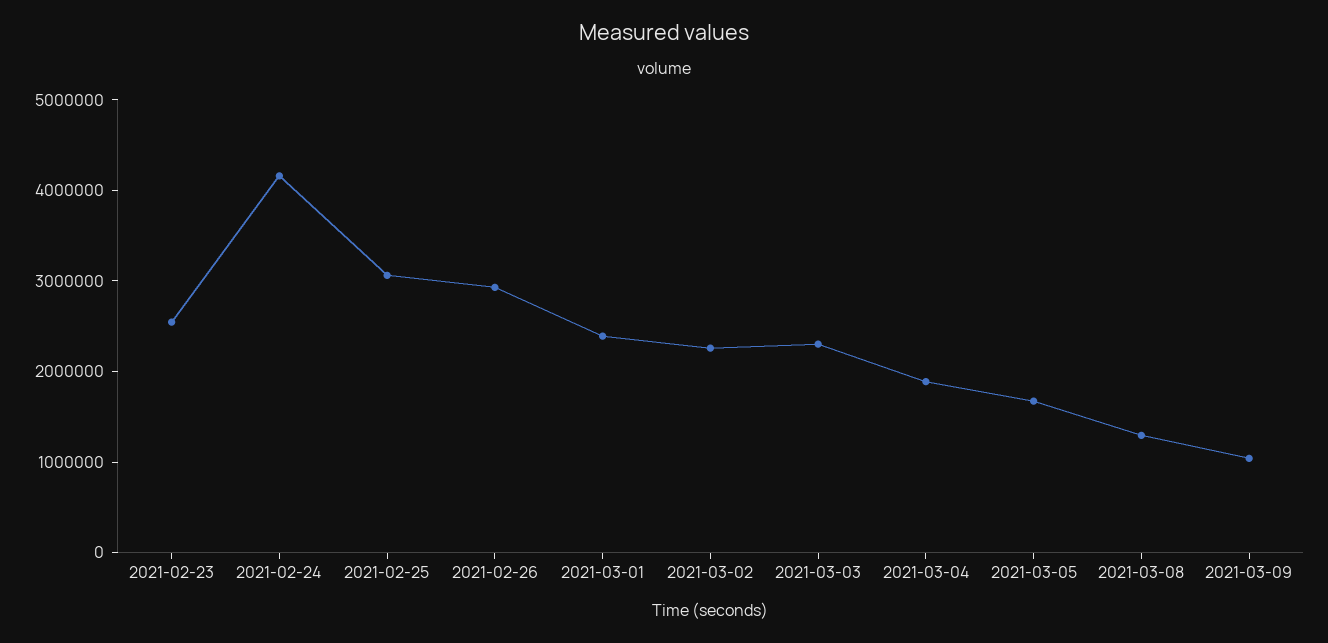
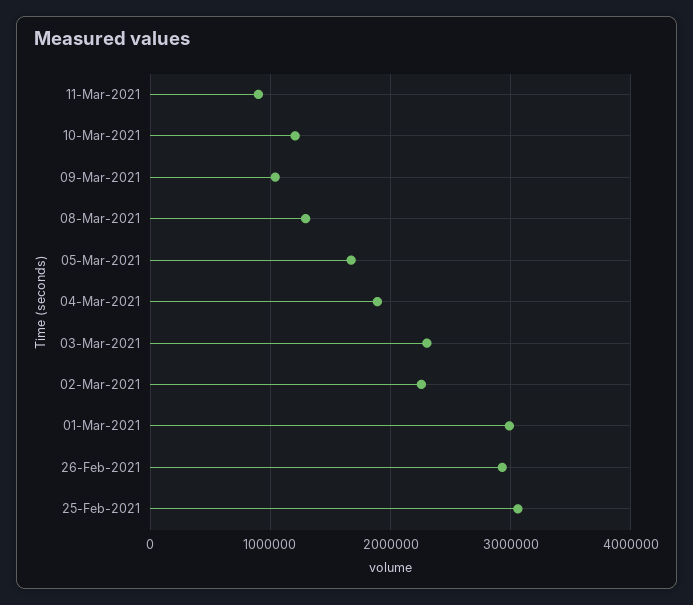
2021-02-23: 2600000 -> none
2021-02-24: 4200000 -> none
2021-03-01: 2400000 -> 3000000
11-Mar-2021: none -> 900000
10-Mar-2021: none -> 1200000

